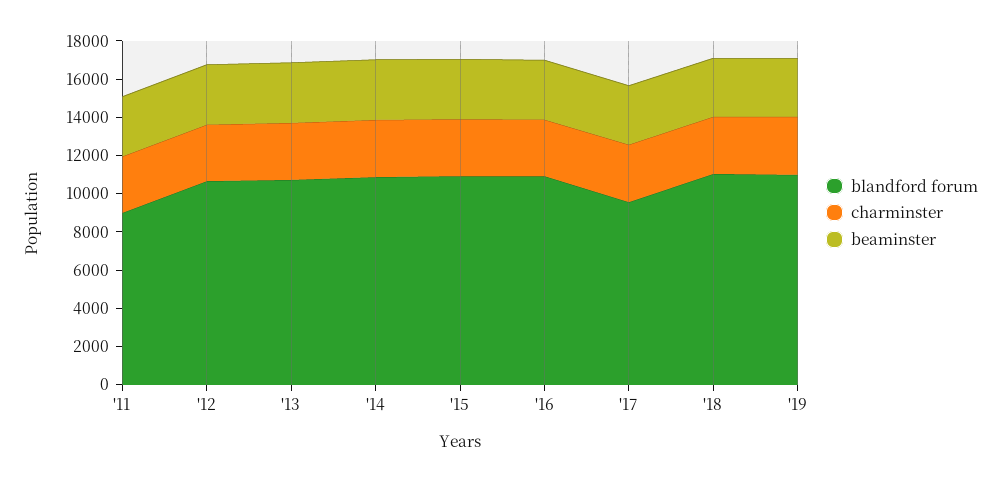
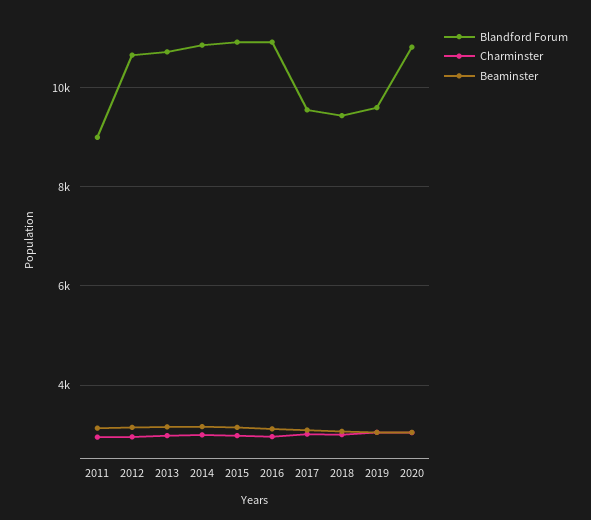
blandford forum, '18: 11000 -> 9400
blandford forum, '19: 11000 -> 9600
blandford forum, 2020: none -> 10800
charminster, 2020: none -> 3000
beaminster, 2020: none -> 3000

